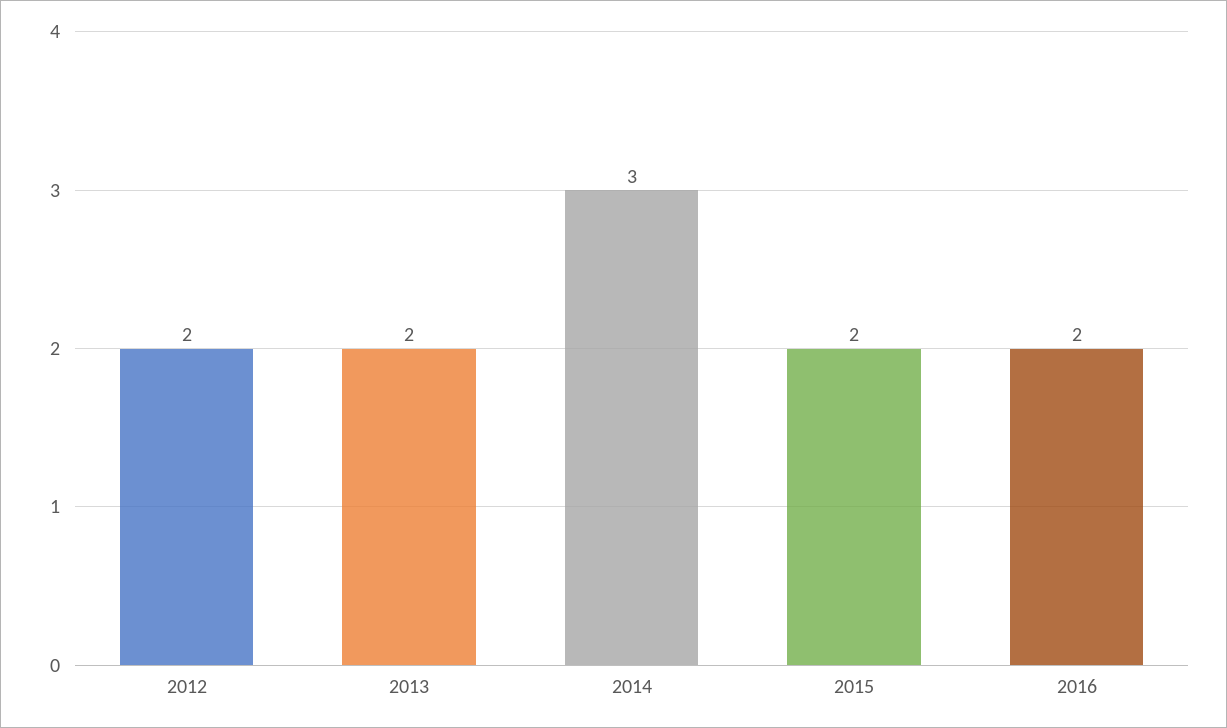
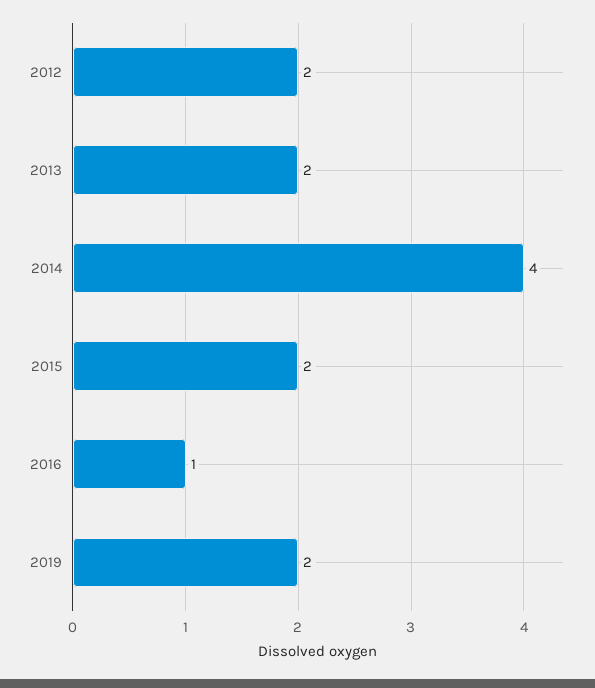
2014: 3 -> 4
2016: 2 -> 1
2019: none -> 2

